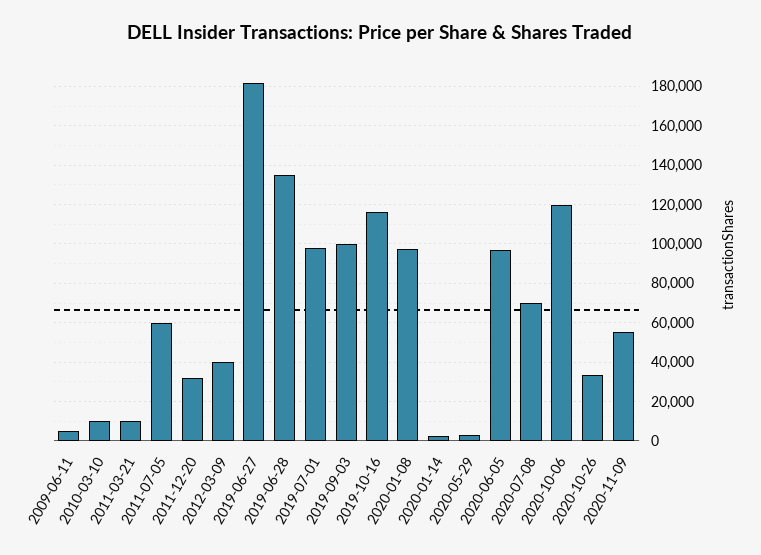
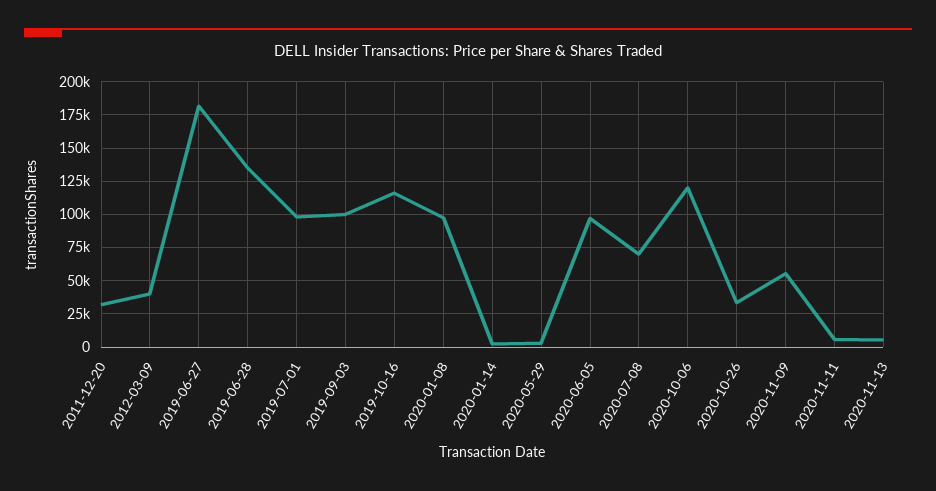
2009-06-11: 5000 -> none
2010-03-10: 10000 -> none
2011-03-21: 10000 -> none
2011-07-05: 60000 -> none
2020-11-11: none -> 5000
2020-11-13: none -> 5000

